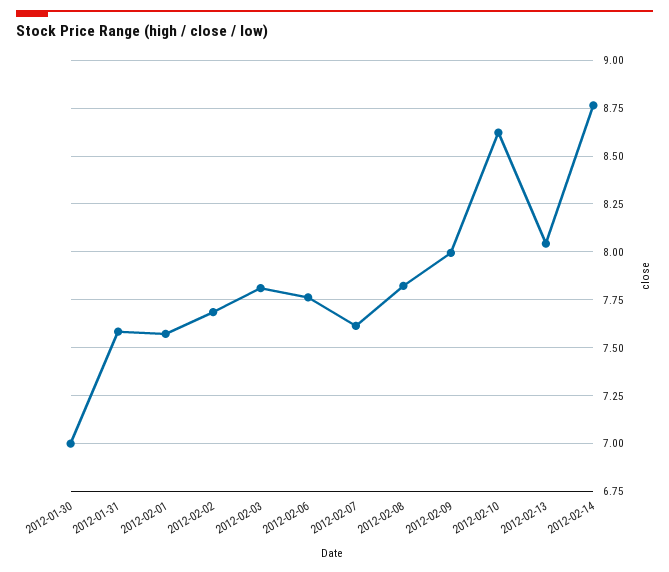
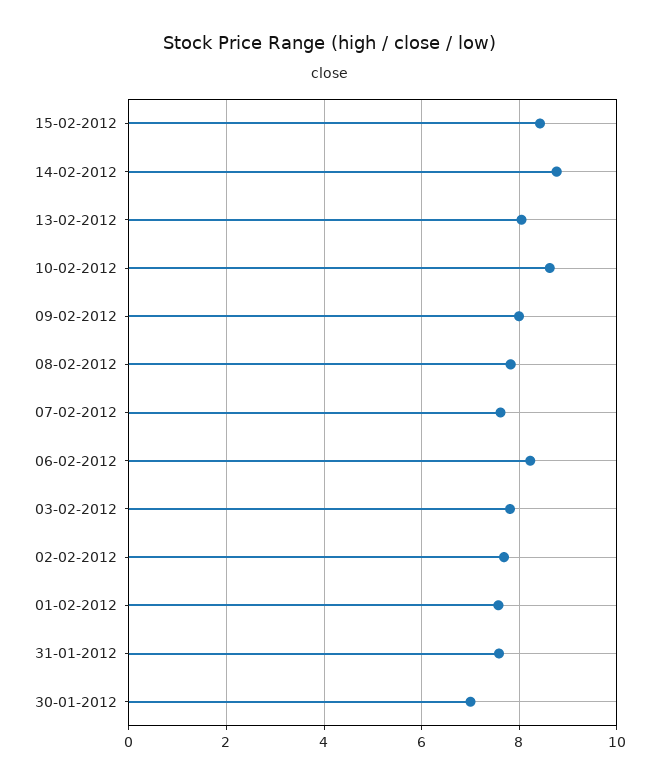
2012-02-06: 7.75 -> 8.2
15-02-2012: none -> 8.4

